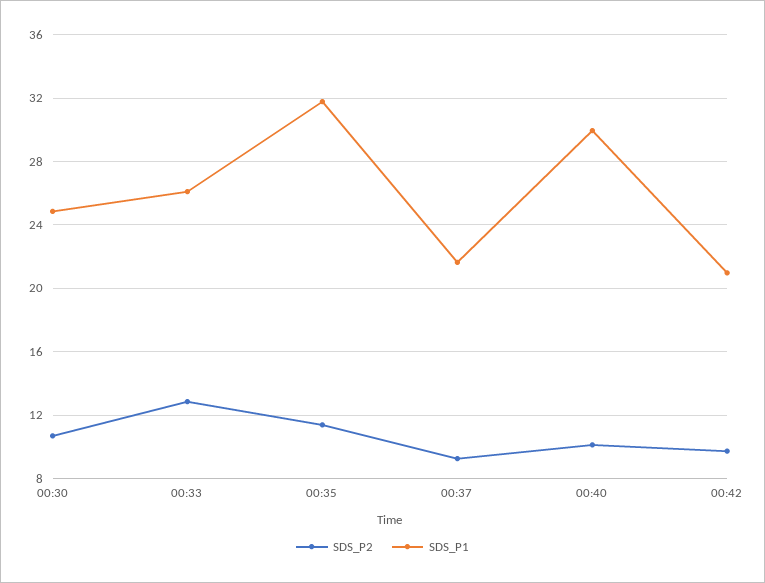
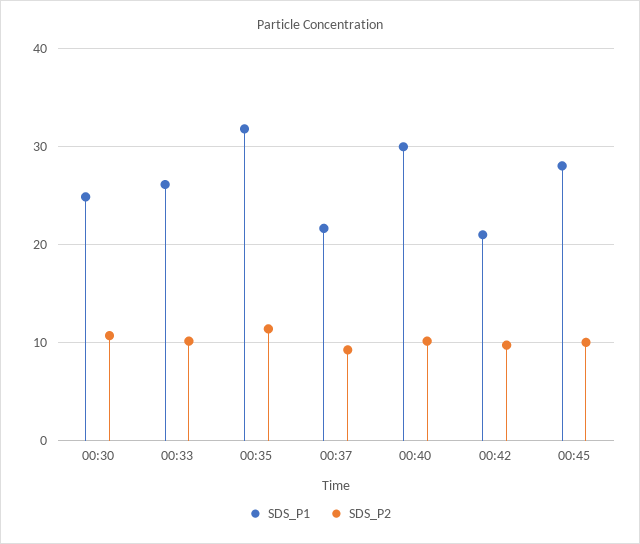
SDS_P2, 00:33: 13 -> 10
SDS_P1, 00:45: none -> 28
SDS_P2, 00:45: none -> 10

